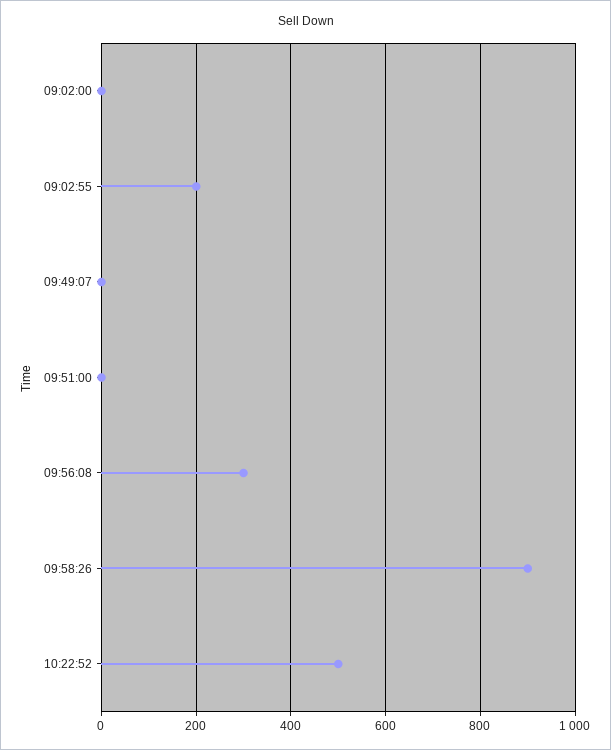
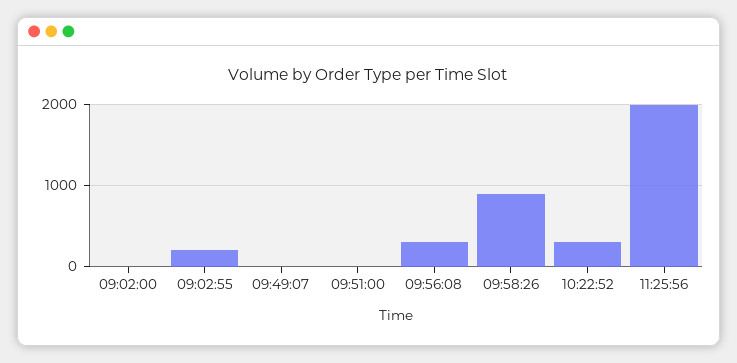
10:22:52: 500 -> 300
11:25:56: none -> 2000

